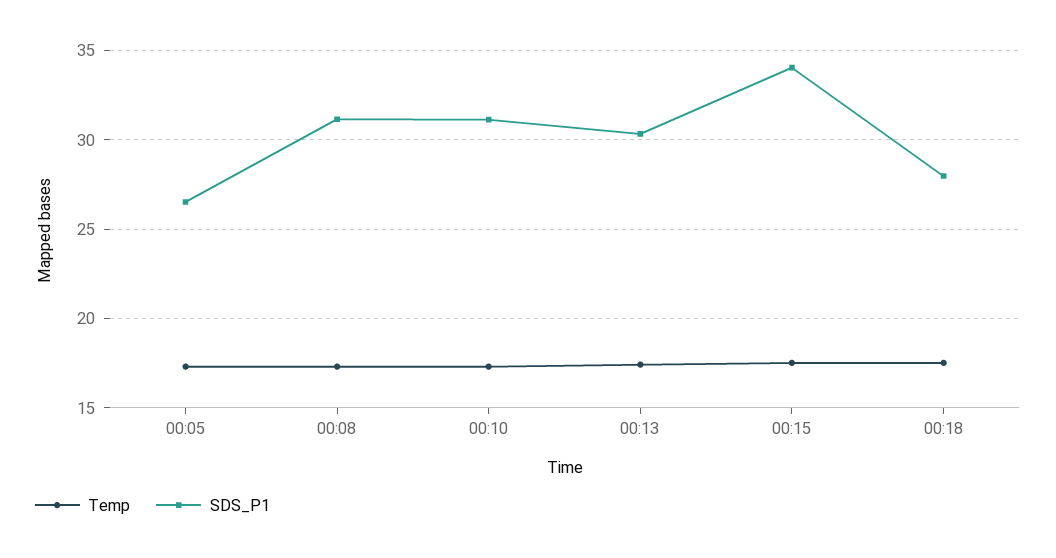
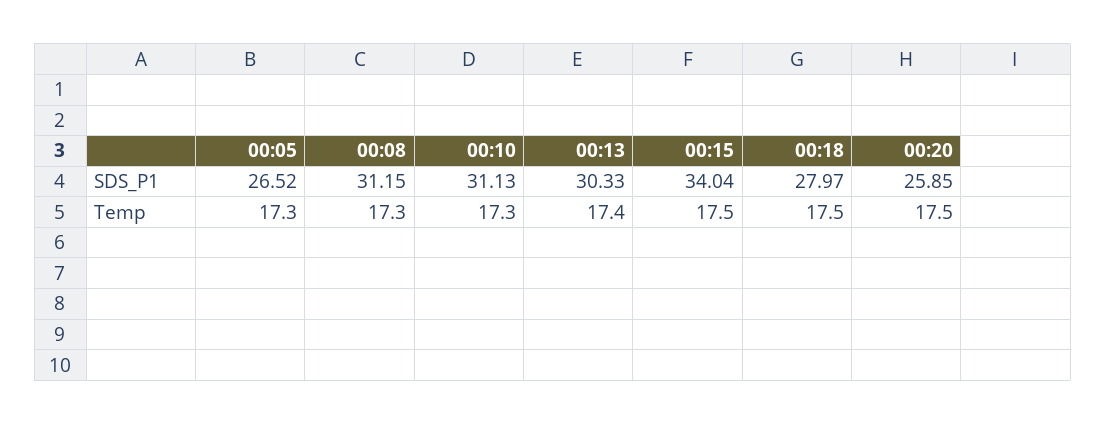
SDS_P1, 00:20: none -> 25.85
Temp, 00:20: none -> 17.5

